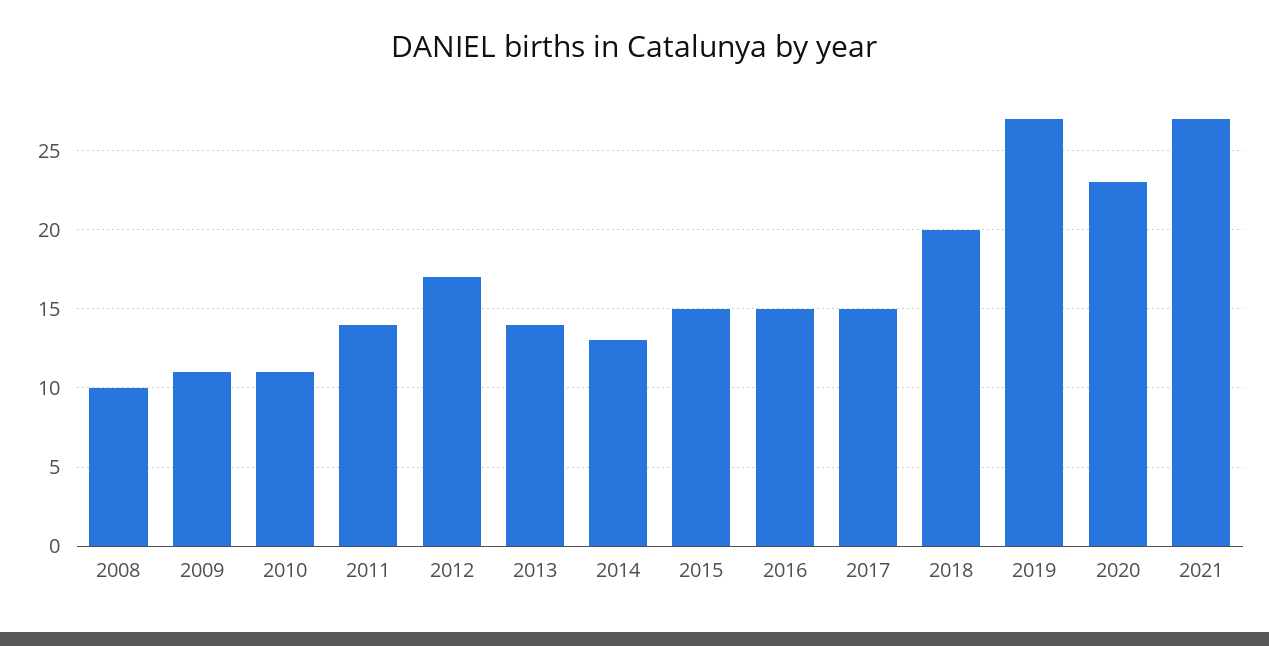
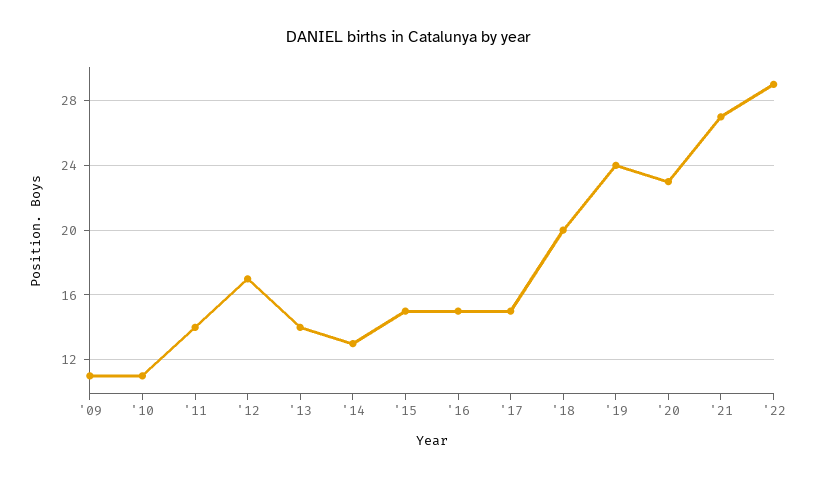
2008: 10 -> none
2019: 27 -> 24
'22: none -> 29

